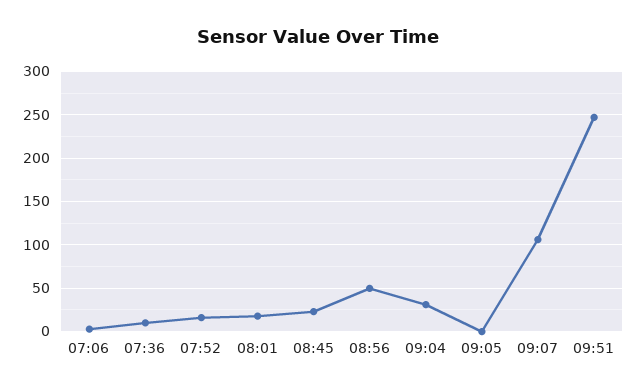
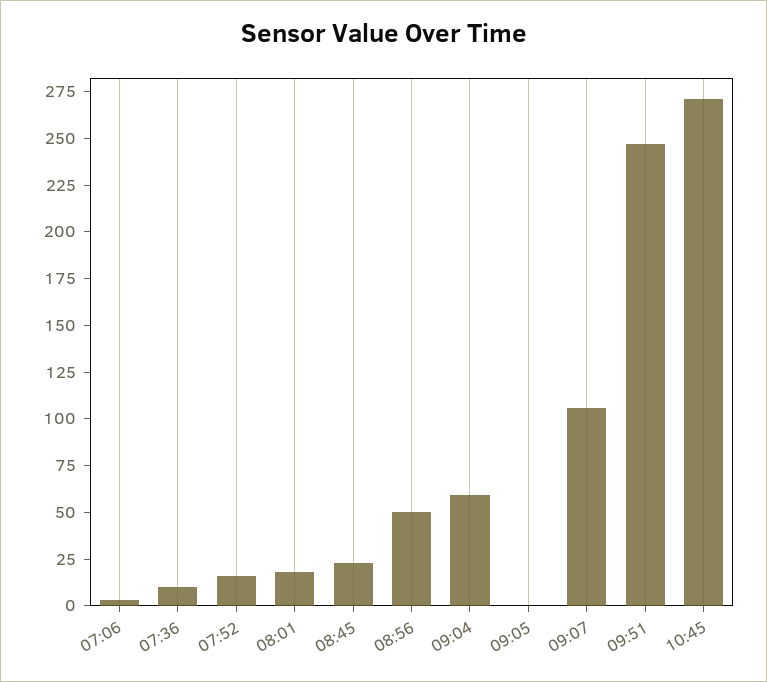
09:04: 30 -> 60
10:45: none -> 270

